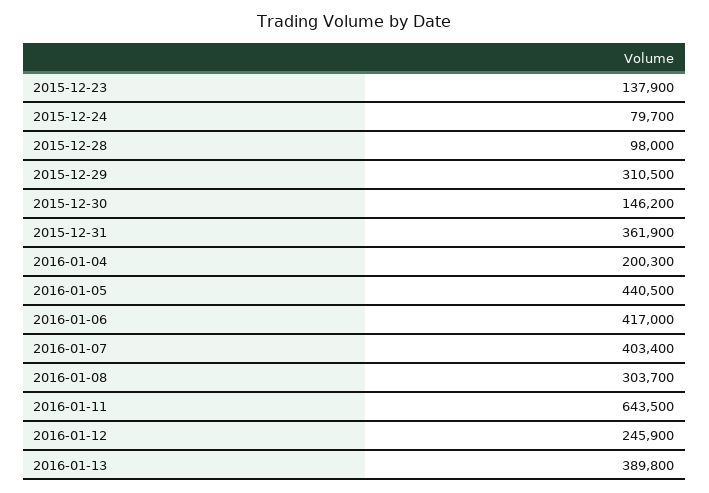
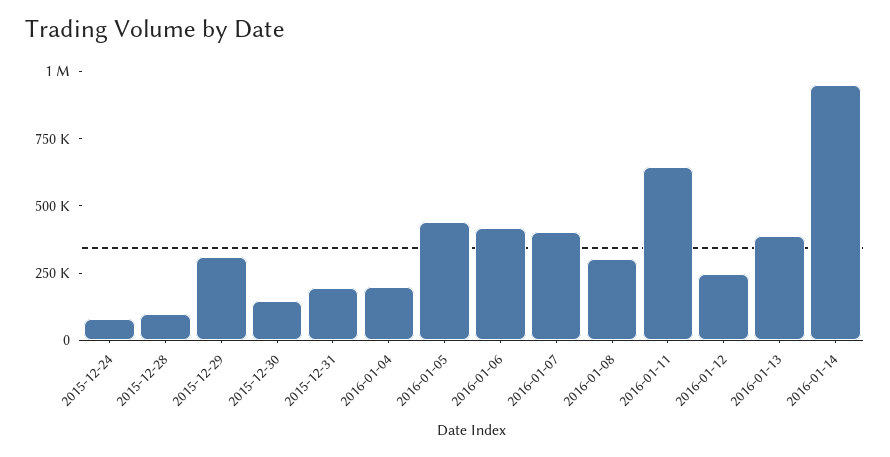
2015-12-23: 137900 -> none
2015-12-31: 361900 -> 200000
2016-01-14: none -> 950000

